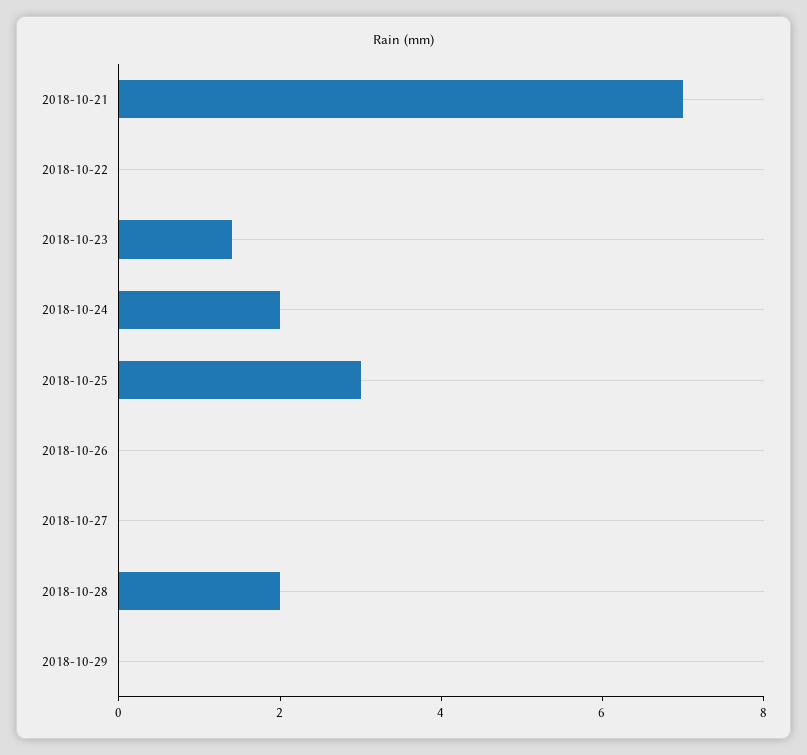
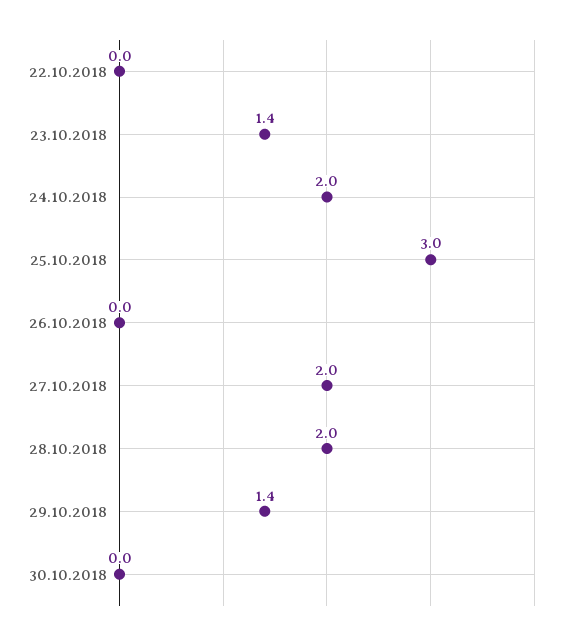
2018-10-21: 7 -> none
2018-10-27: 0 -> 2
2018-10-29: 0 -> 1.4
30.10.2018: none -> 0

